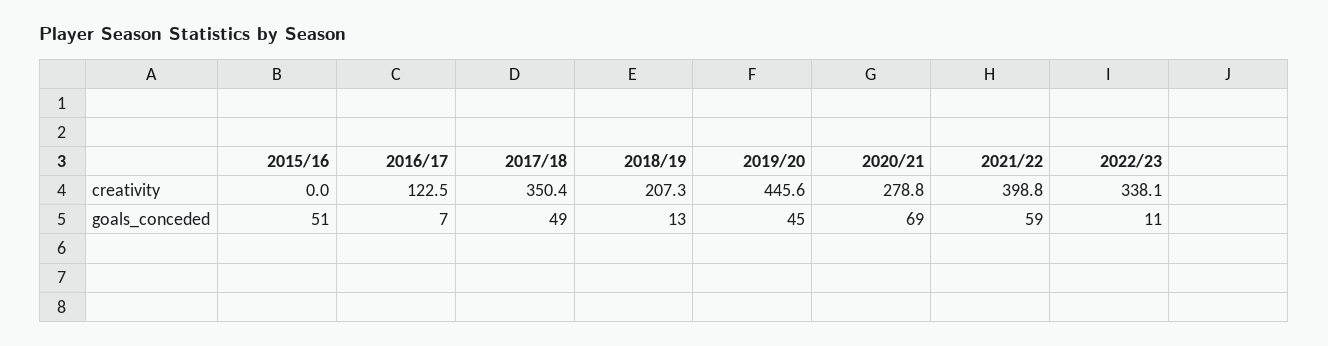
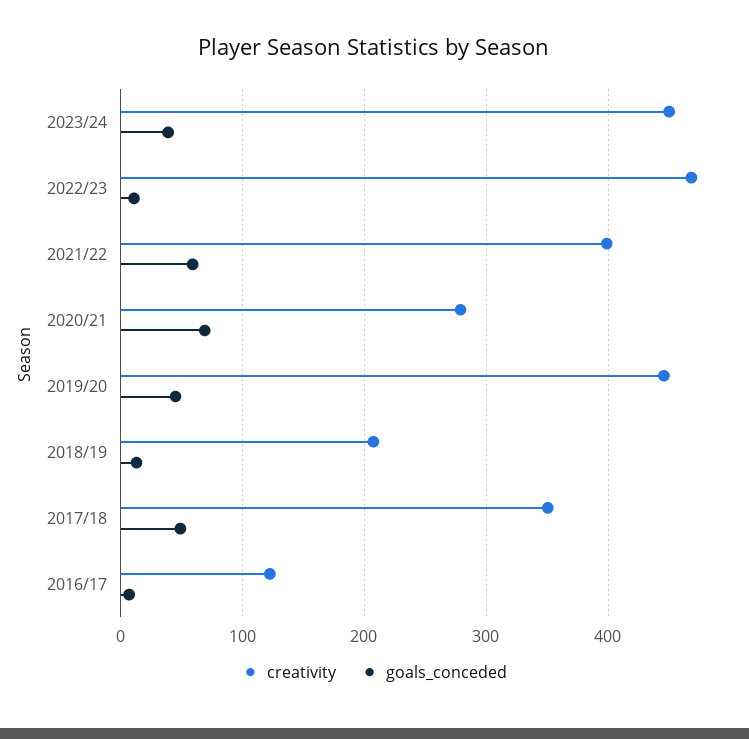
creativity, 2015/16: 0 -> none
creativity, 2022/23: 338.1 -> 470
goals_conceded, 2015/16: 51 -> none
creativity, 2023/24: none -> 450
goals_conceded, 2023/24: none -> 40

